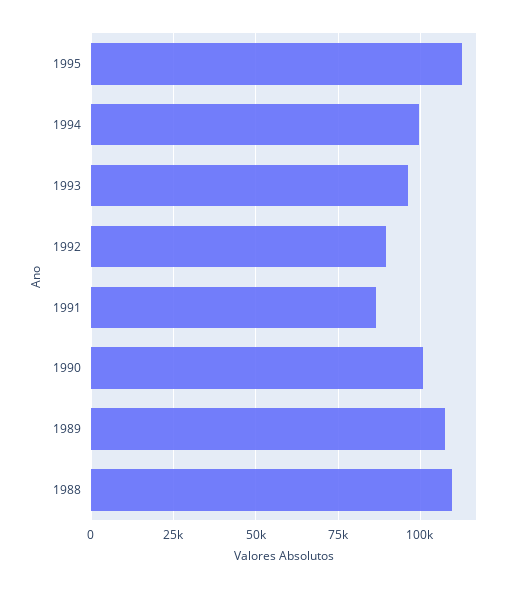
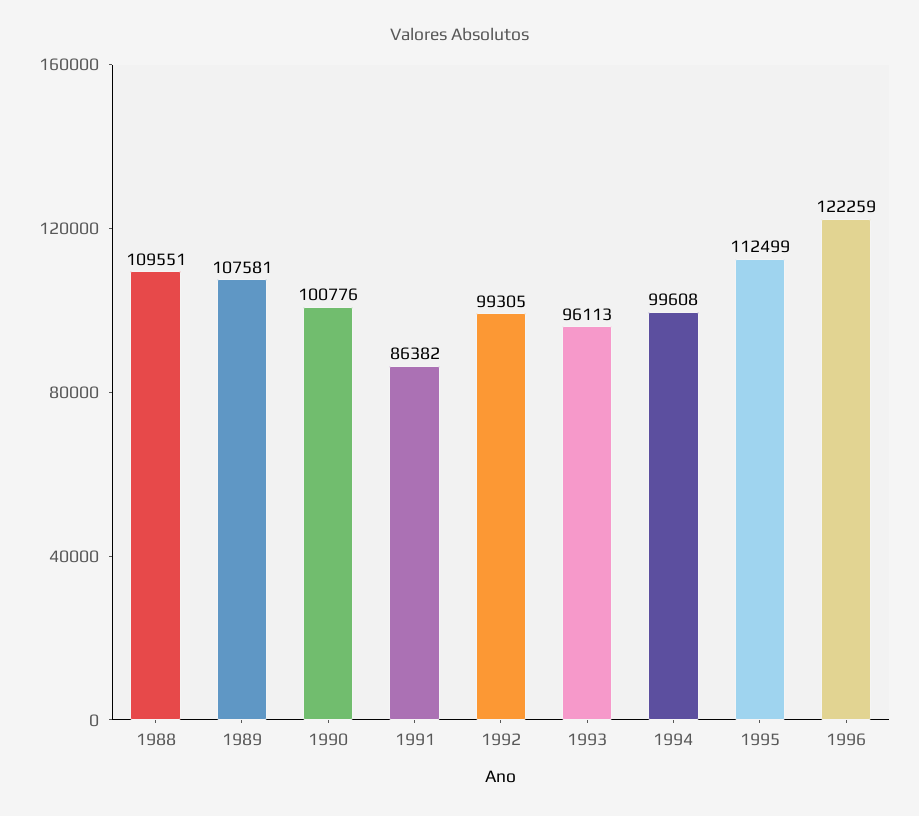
1992: 90000 -> 99305
1996: none -> 122259

